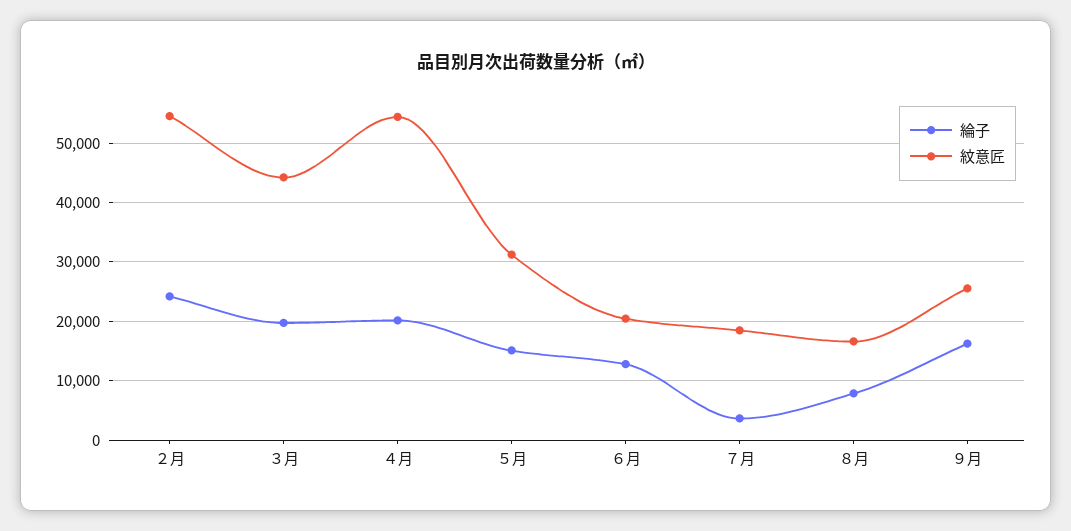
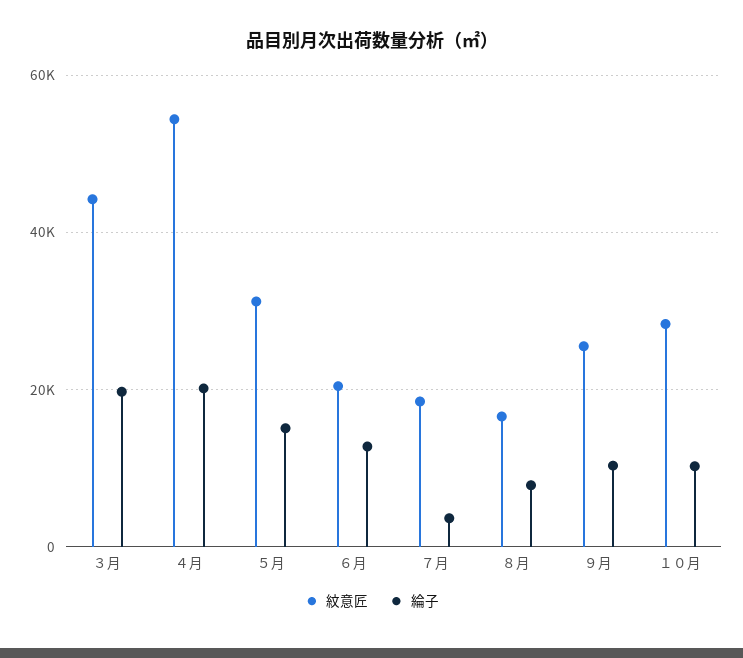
綸子, ２月: 24000 -> none
紋意匠, ２月: 54000 -> none
綸子, ９月: 16000 -> 10000
紋意匠, １０月: none -> 28000
綸子, １０月: none -> 10000

